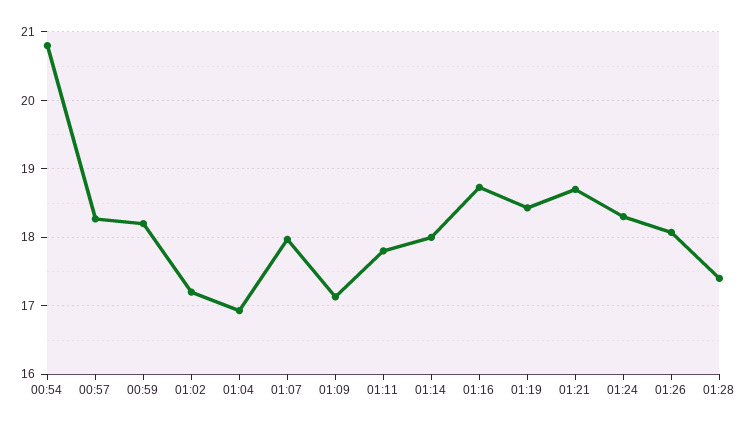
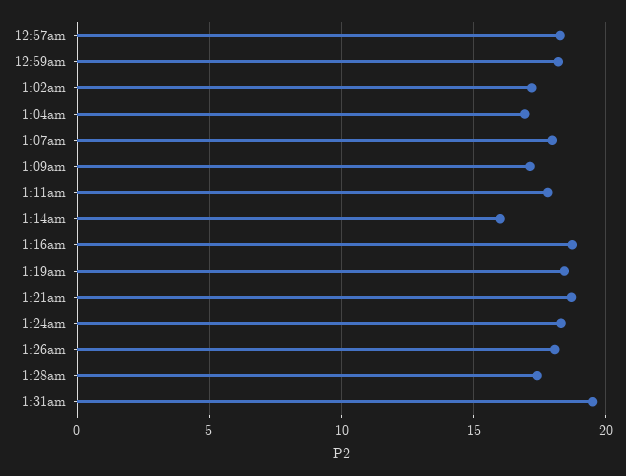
00:54: 20.8 -> none
01:14: 18 -> 16
1:31am: none -> 19.5

